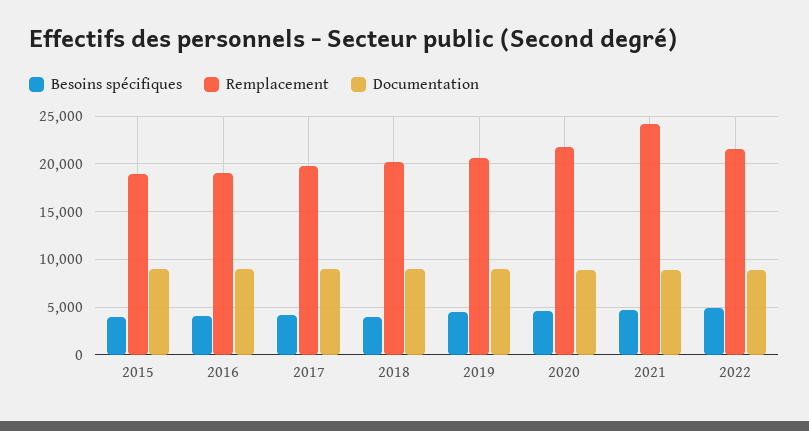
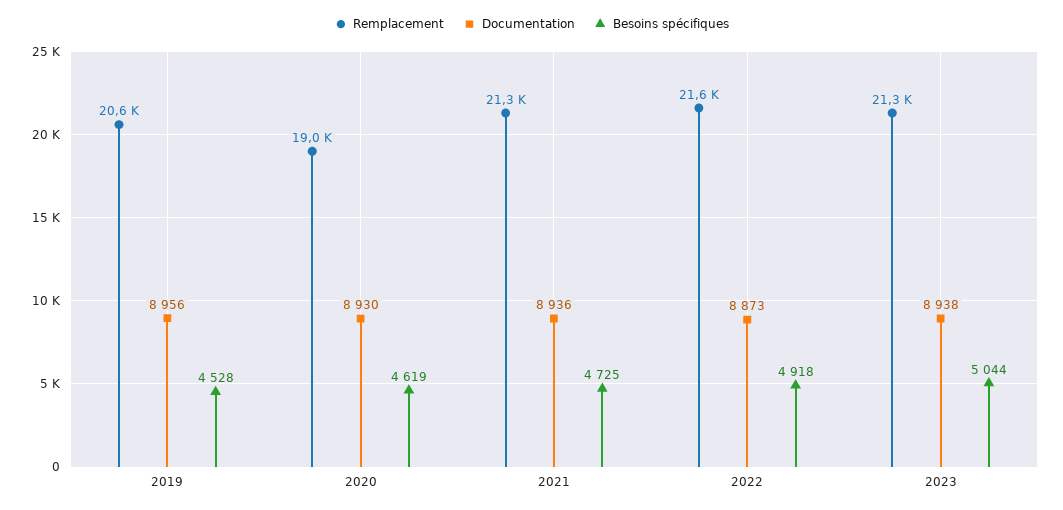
Besoins spécifiques, 2015: 4000 -> none
Remplacement, 2015: 19000 -> none
Documentation, 2015: 9000 -> none
Besoins spécifiques, 2016: 4000 -> none
Remplacement, 2016: 19000 -> none
Documentation, 2016: 9000 -> none
Besoins spécifiques, 2017: 4000 -> none
Remplacement, 2017: 20000 -> none
Documentation, 2017: 9000 -> none
Besoins spécifiques, 2018: 4000 -> none
Remplacement, 2018: 20000 -> none
Documentation, 2018: 9000 -> none
Remplacement, 2020: 22000 -> 19000
Remplacement, 2021: 24000 -> 21300
Remplacement, 2023: none -> 21300
Documentation, 2023: none -> 8938
Besoins spécifiques, 2023: none -> 5044

